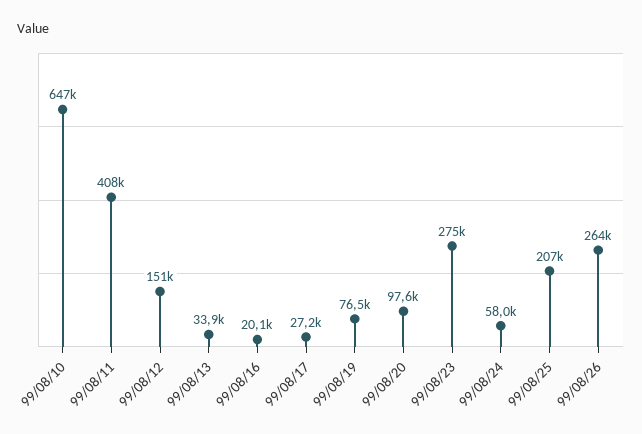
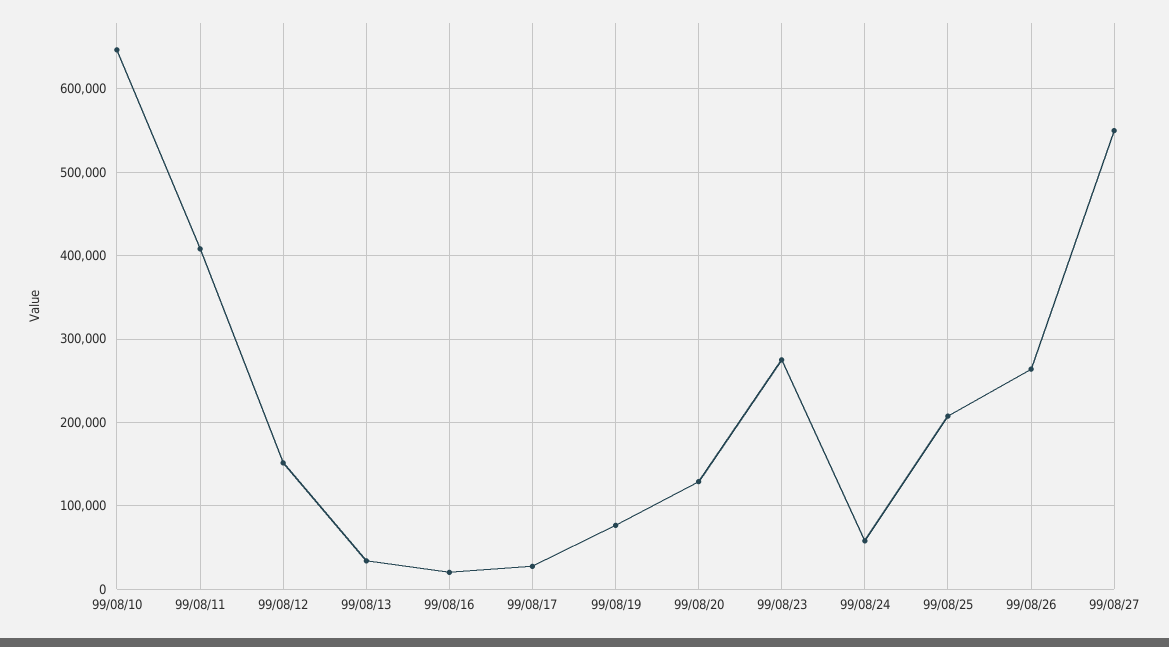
99/08/20: 97600 -> 130000
99/08/27: none -> 550000

